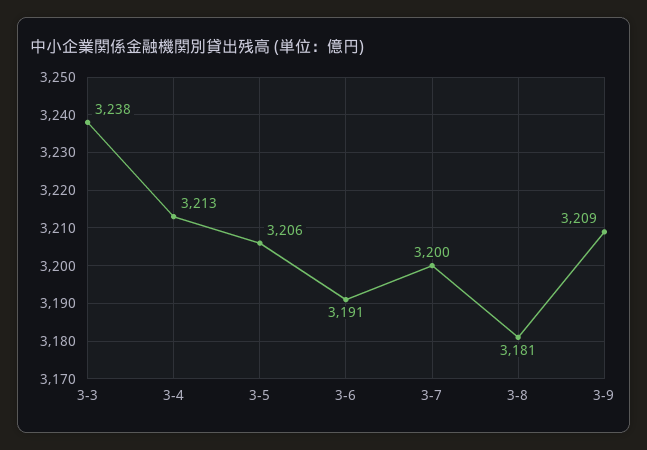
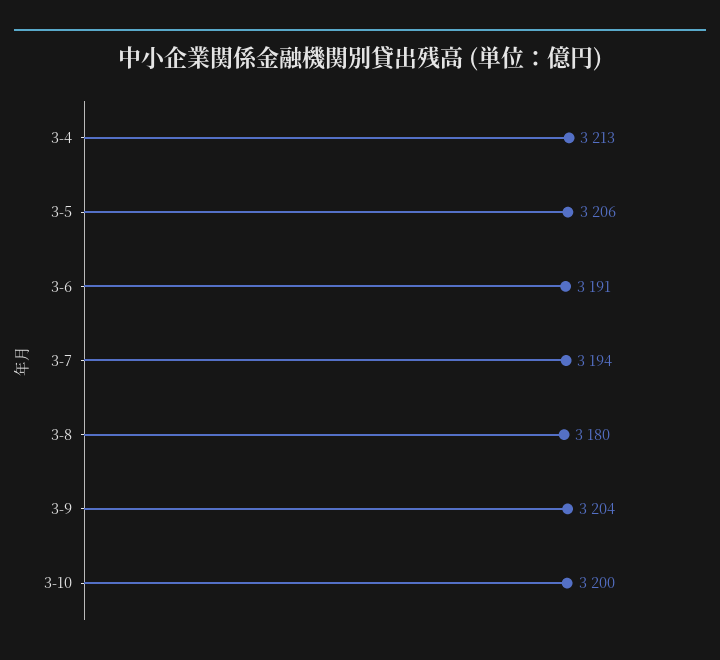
3-3: 3238 -> none
3-7: 3200 -> 3194
3-8: 3181 -> 3180
3-9: 3209 -> 3204
3-10: none -> 3200

